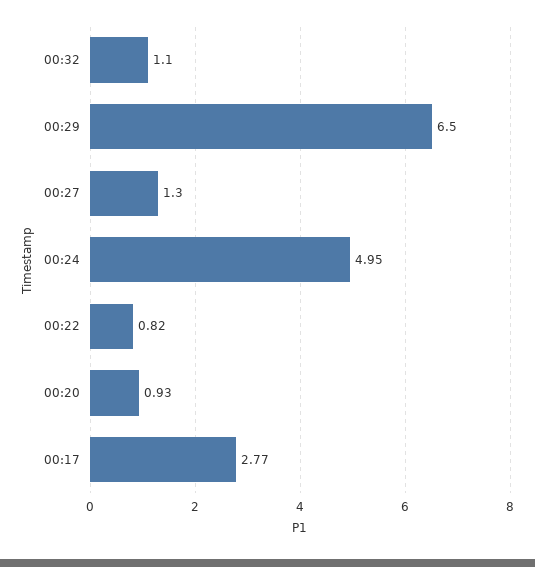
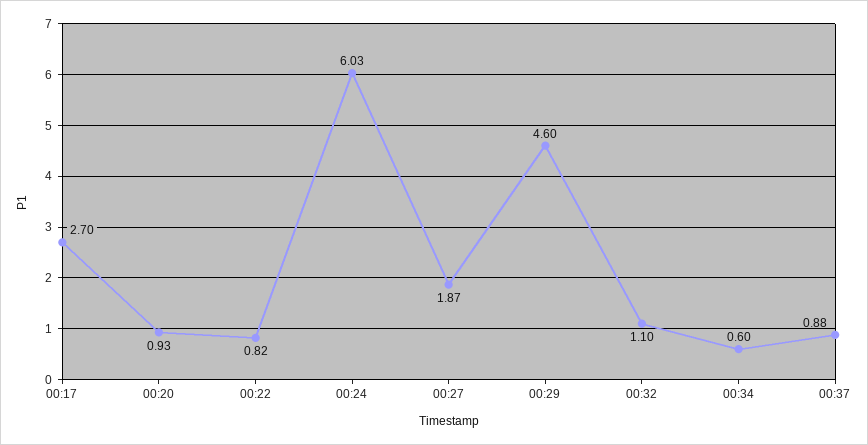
00:29: 6.5 -> 4.6
00:27: 1.3 -> 1.87
00:24: 4.95 -> 6.03
00:17: 2.77 -> 2.7
00:34: none -> 0.6
00:37: none -> 0.88

